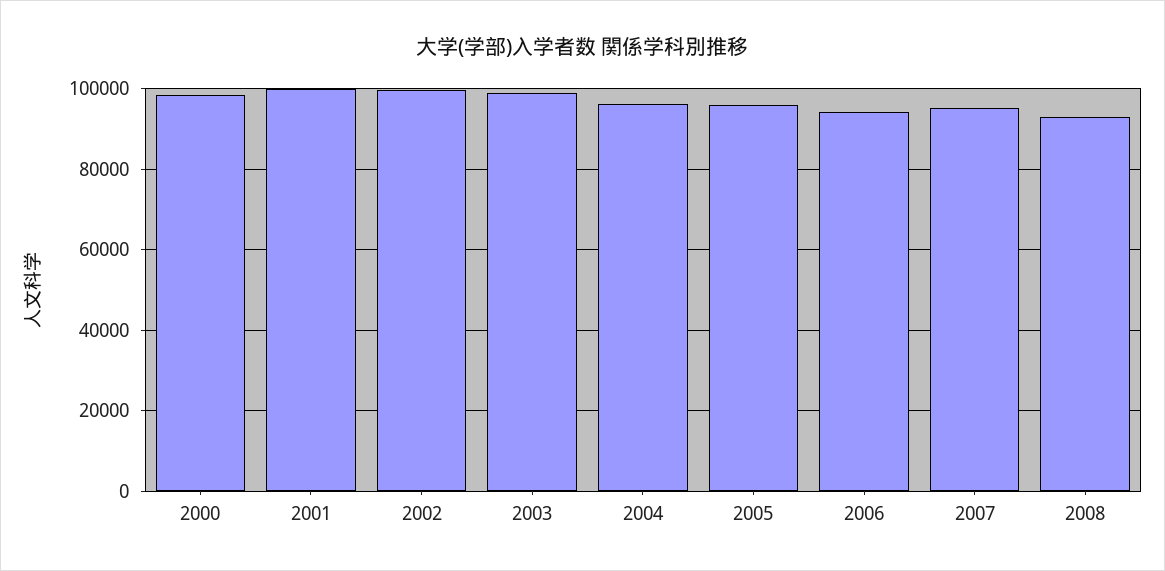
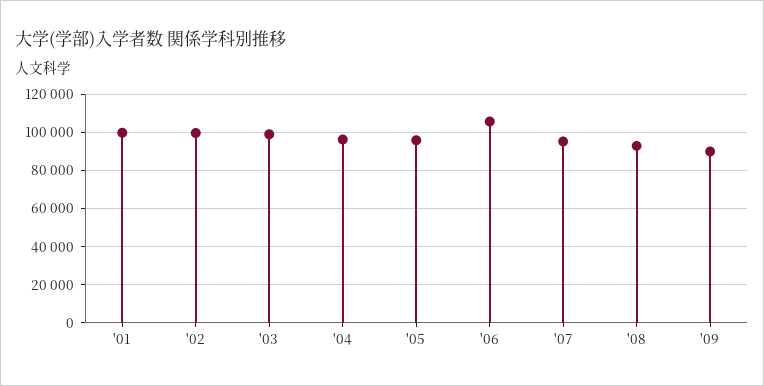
2000: 98000 -> none
2006: 94000 -> 105000
'09: none -> 90000

